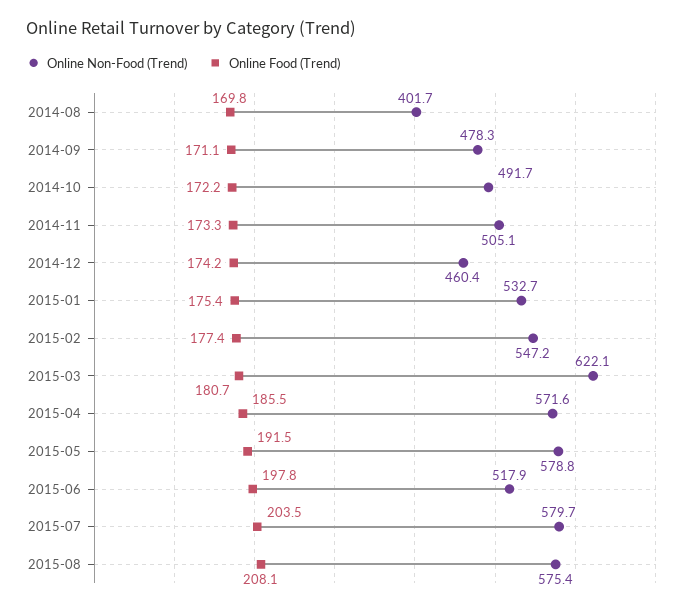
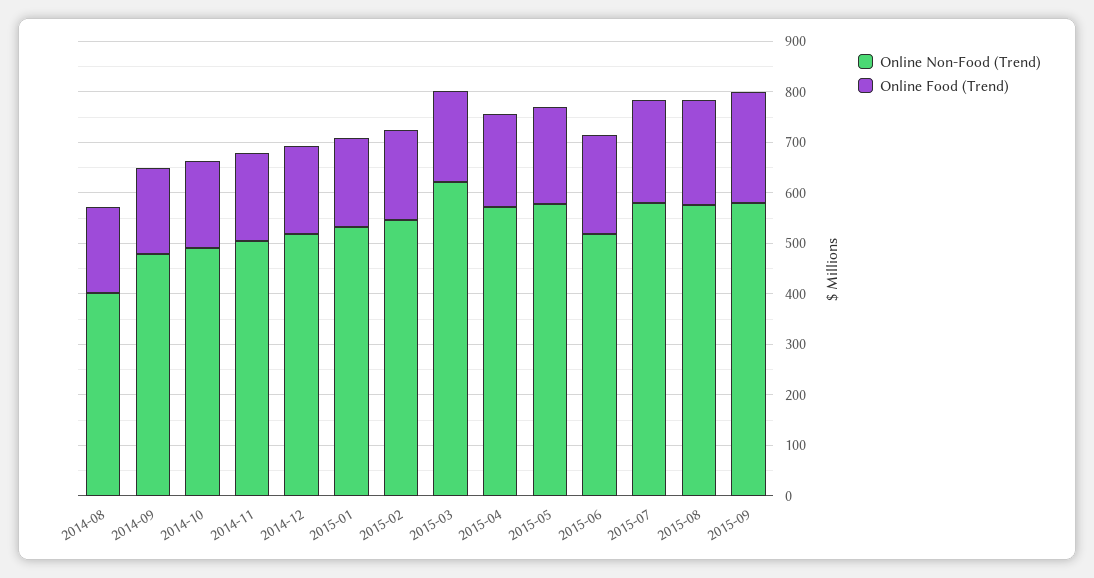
Online Non-Food (Trend), 2014-12: 460.4 -> 520
Online Non-Food (Trend), 2015-09: none -> 580
Online Food (Trend), 2015-09: none -> 220

